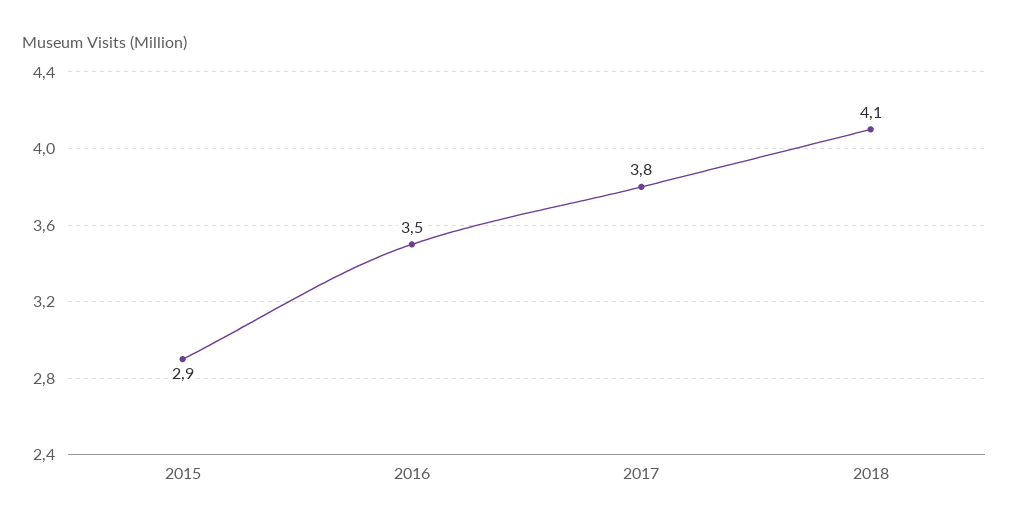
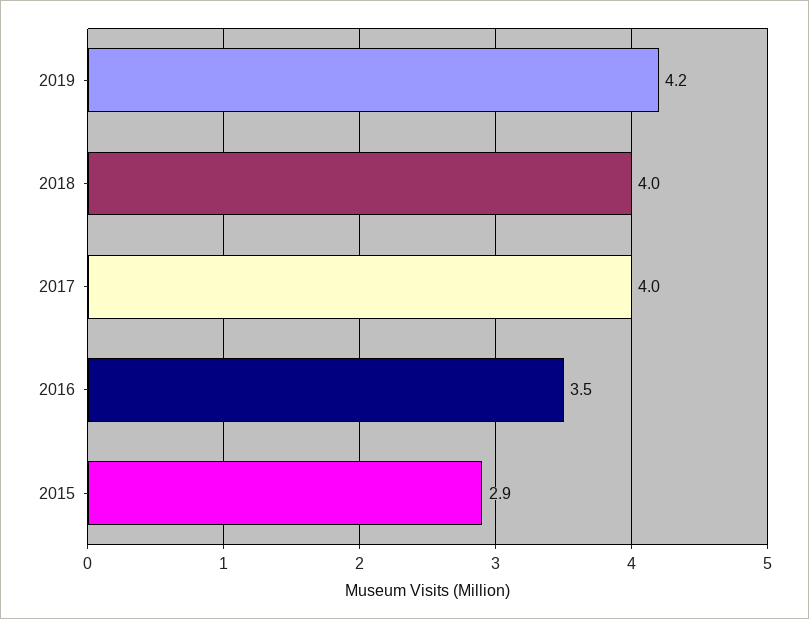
2017: 3.8 -> 4
2018: 4.1 -> 4
2019: none -> 4.2

